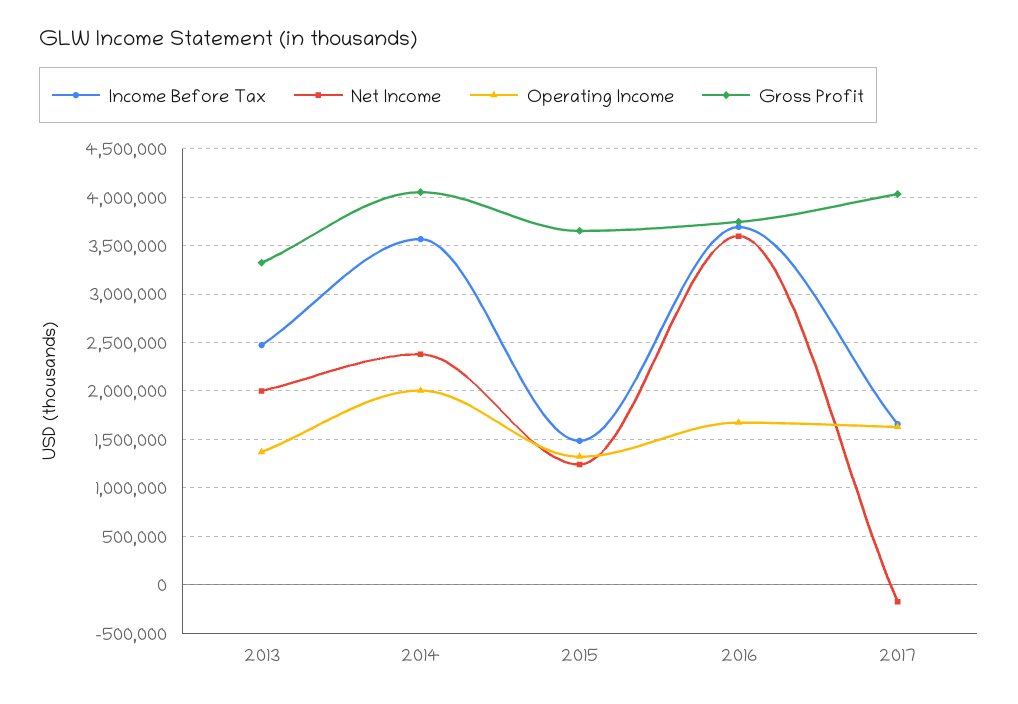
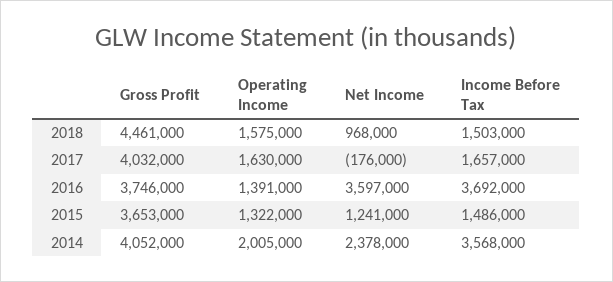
Income Before Tax, 2013: 2500000 -> none
Net Income, 2013: 2000000 -> none
Operating Income, 2013: 1400000 -> none
Gross Profit, 2013: 3300000 -> none
Operating Income, 2016: 1700000 -> 1391000
Gross Profit, 2018: none -> 4461000
Operating Income, 2018: none -> 1575000
Net Income, 2018: none -> 968000
Income Before Tax, 2018: none -> 1503000

